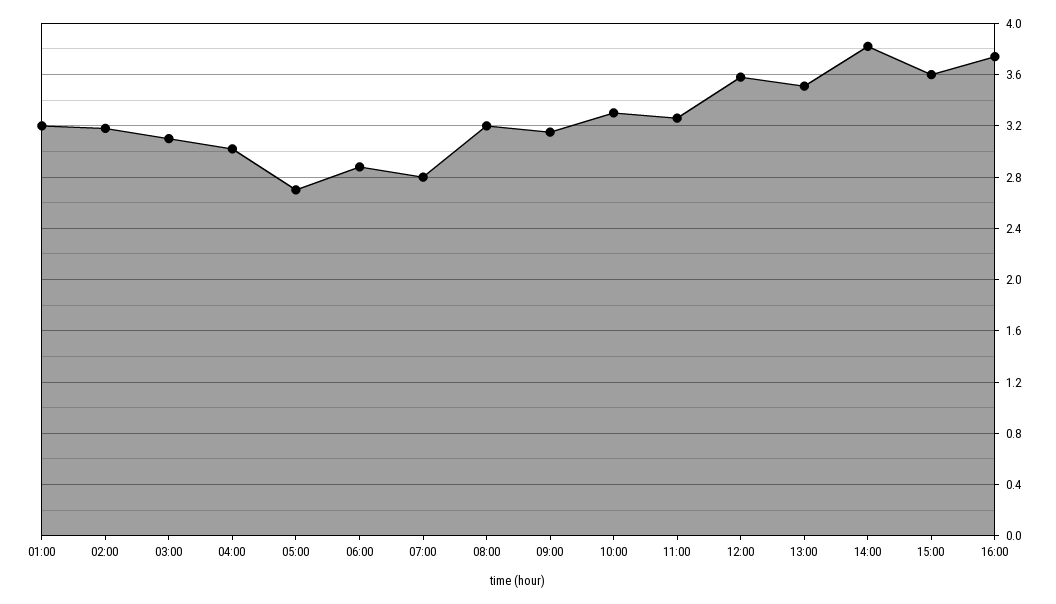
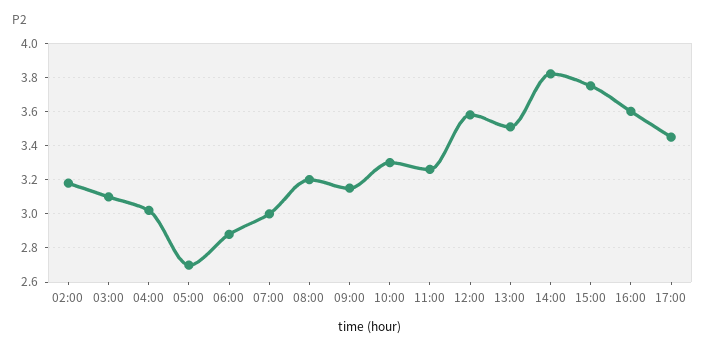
01:00: 3.2 -> none
07:00: 2.8 -> 3
15:00: 3.6 -> 3.75
16:00: 3.75 -> 3.6
17:00: none -> 3.45

